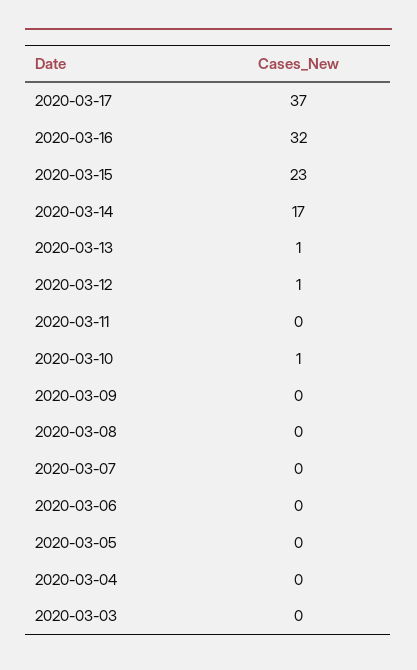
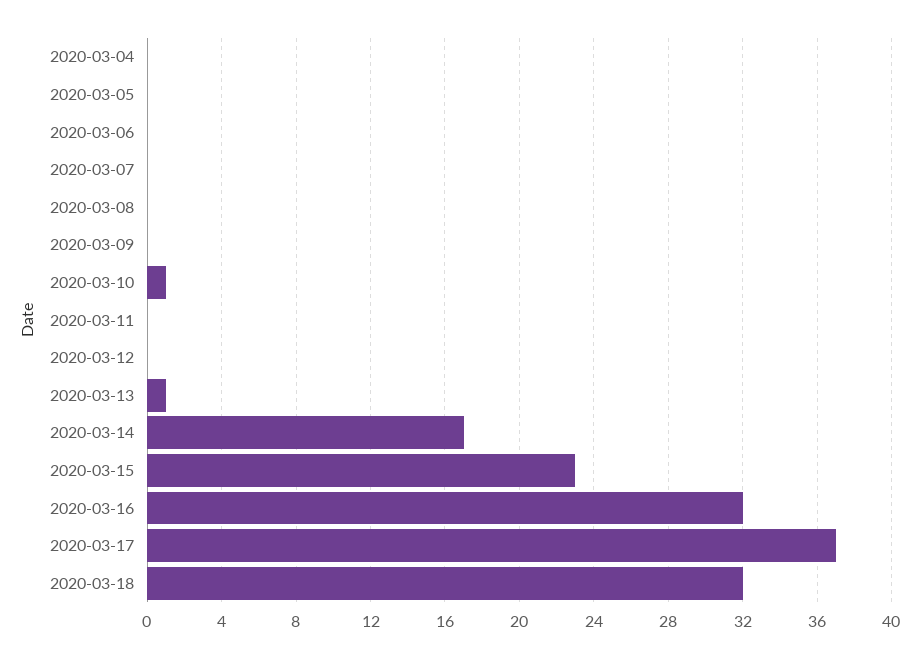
2020-03-12: 1 -> 0
2020-03-03: 0 -> none
2020-03-18: none -> 32

